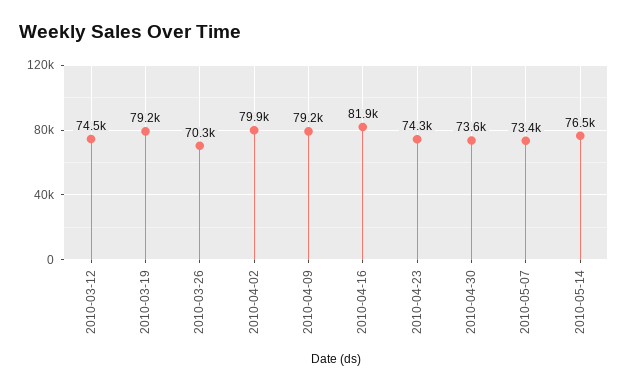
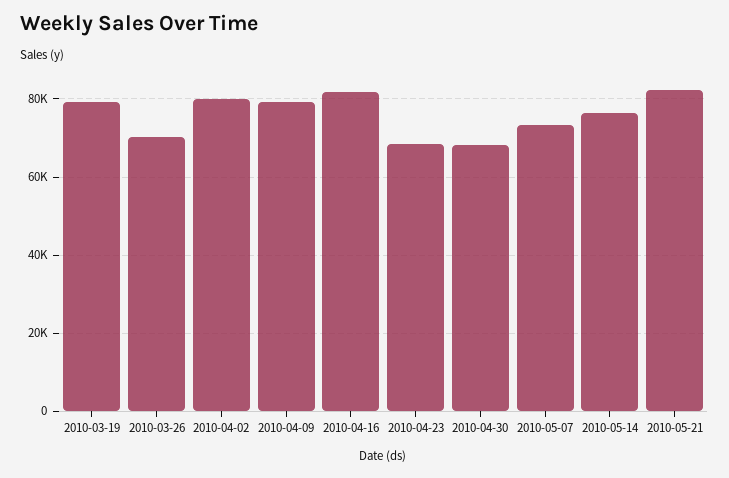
2010-03-12: 74500 -> none
2010-04-23: 74300 -> 68000
2010-04-30: 73600 -> 68000
2010-05-21: none -> 82000

